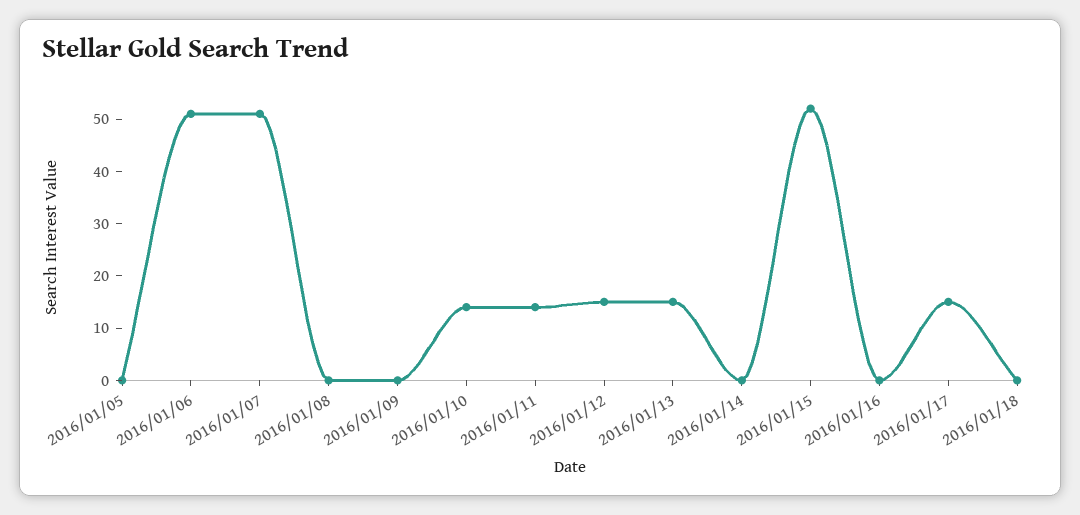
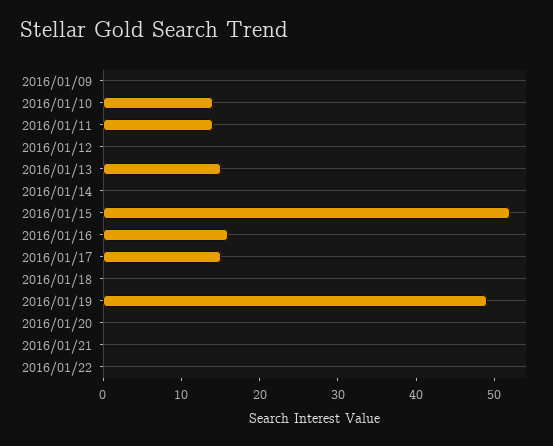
2016/01/05: 0 -> none
2016/01/06: 50 -> none
2016/01/07: 50 -> none
2016/01/08: 0 -> none
2016/01/12: 15 -> 0
2016/01/16: 0 -> 15
2016/01/19: none -> 50
2016/01/20: none -> 0
2016/01/21: none -> 0
2016/01/22: none -> 0

